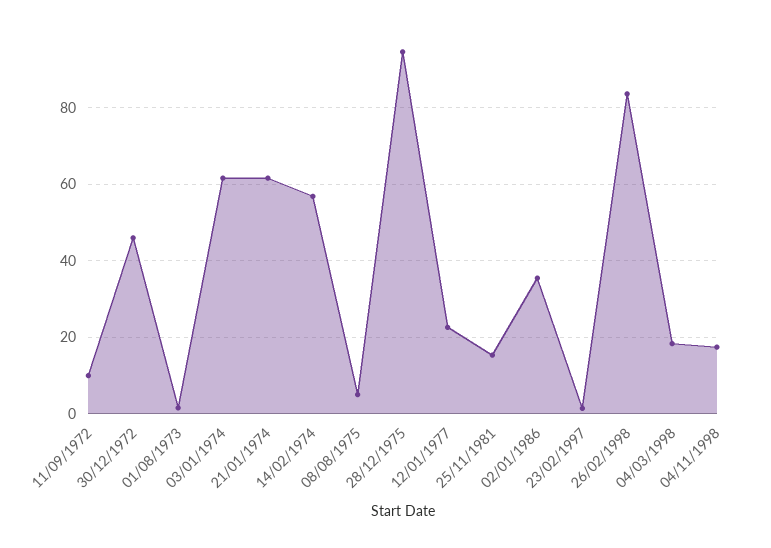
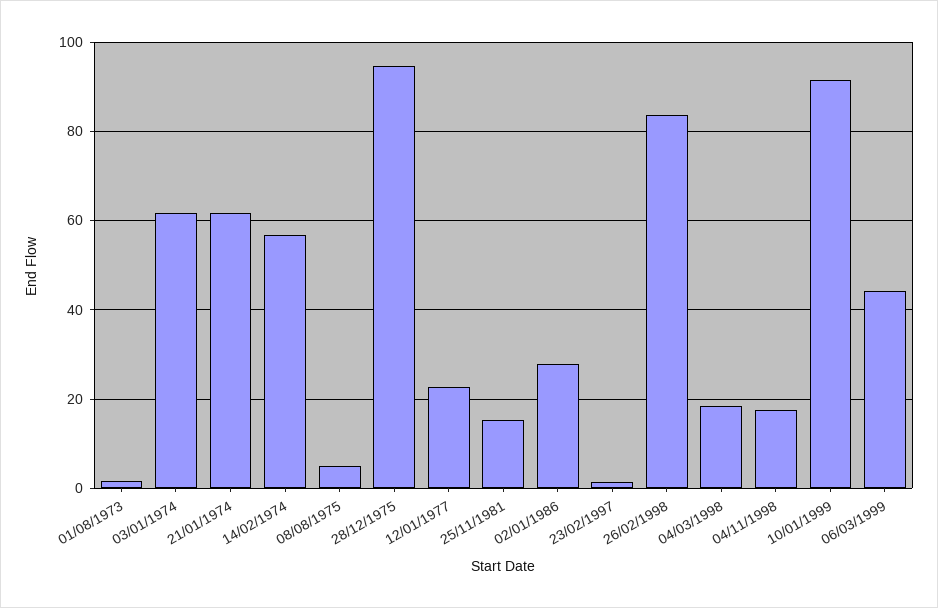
11/09/1972: 10 -> none
30/12/1972: 46 -> none
02/01/1986: 36 -> 28
10/01/1999: none -> 92
06/03/1999: none -> 44

